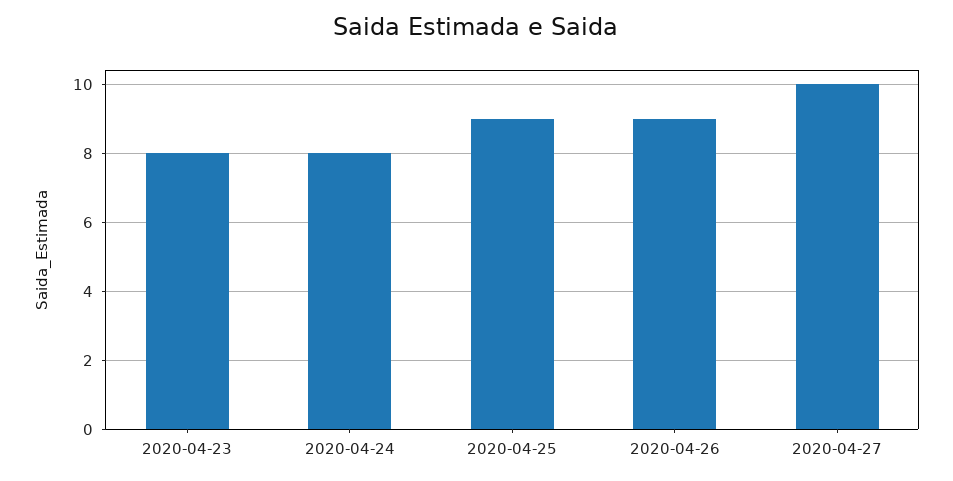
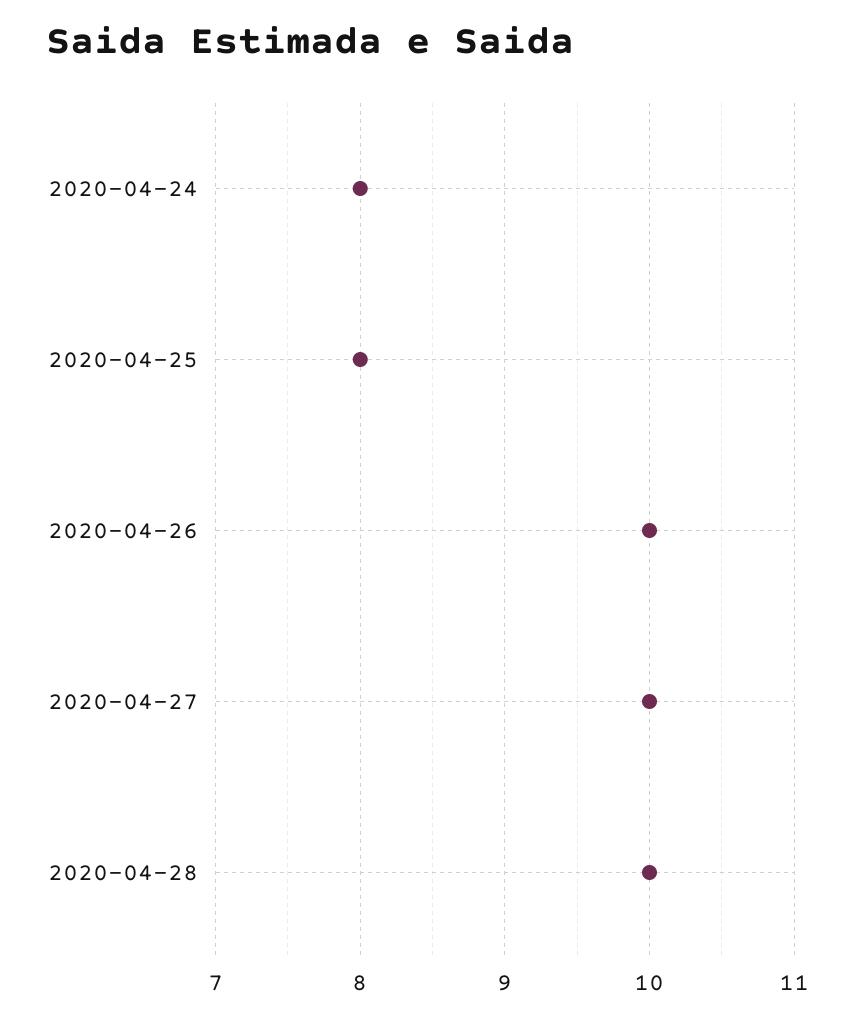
2020-04-23: 8 -> none
2020-04-25: 9 -> 8
2020-04-26: 9 -> 10
2020-04-28: none -> 10

